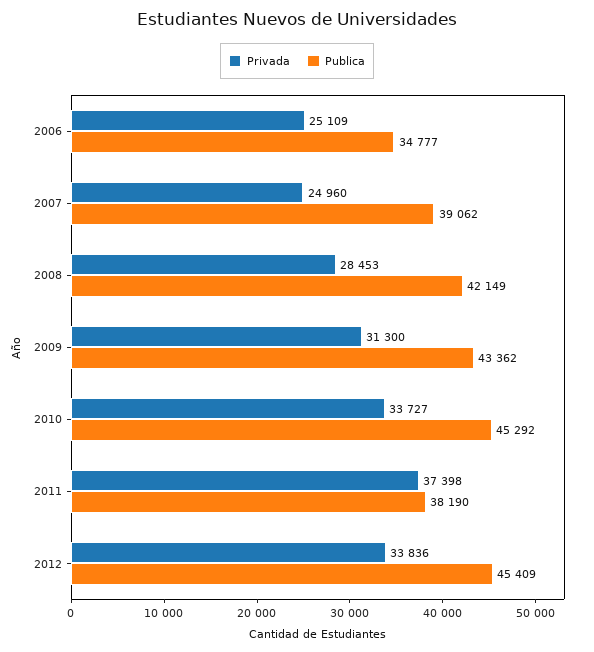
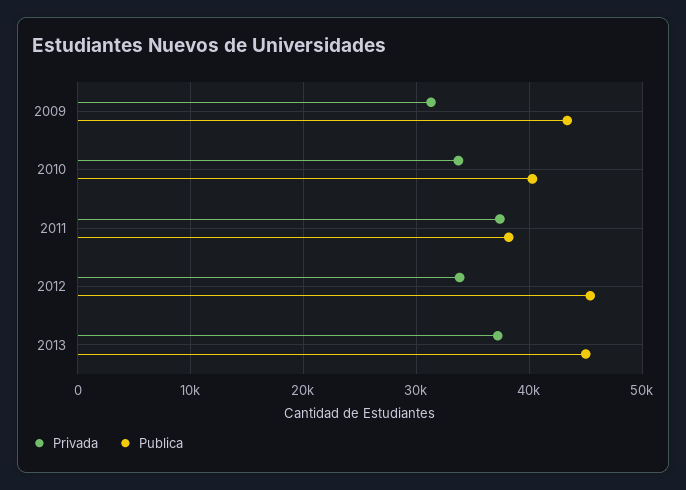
Privada, 2006: 25109 -> none
Publica, 2006: 34777 -> none
Privada, 2007: 24960 -> none
Publica, 2007: 39062 -> none
Privada, 2008: 28453 -> none
Publica, 2008: 42149 -> none
Publica, 2010: 45292 -> 40000
Privada, 2013: none -> 37000
Publica, 2013: none -> 45000

